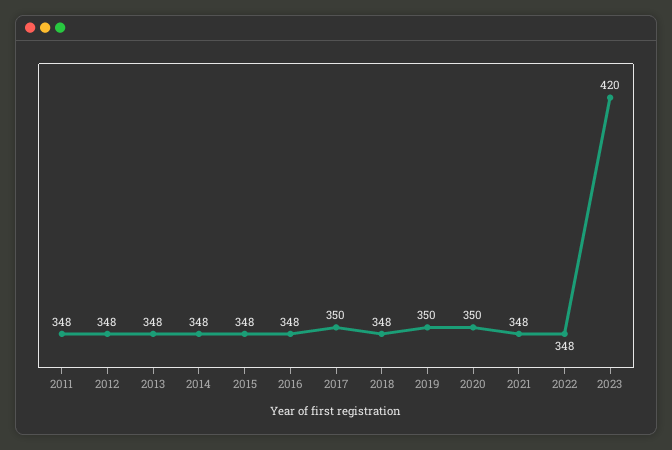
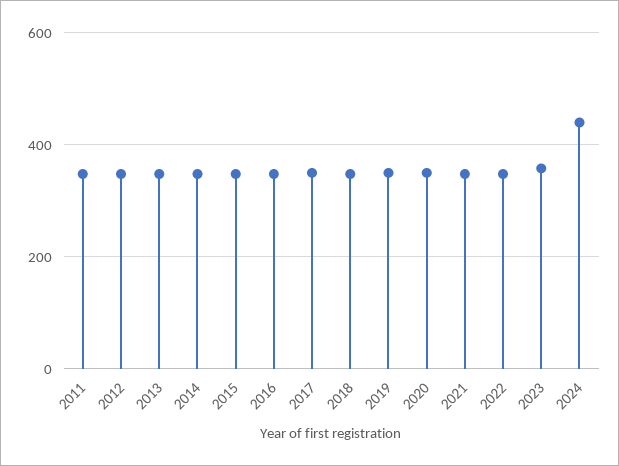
2023: 420 -> 360
2024: none -> 440

